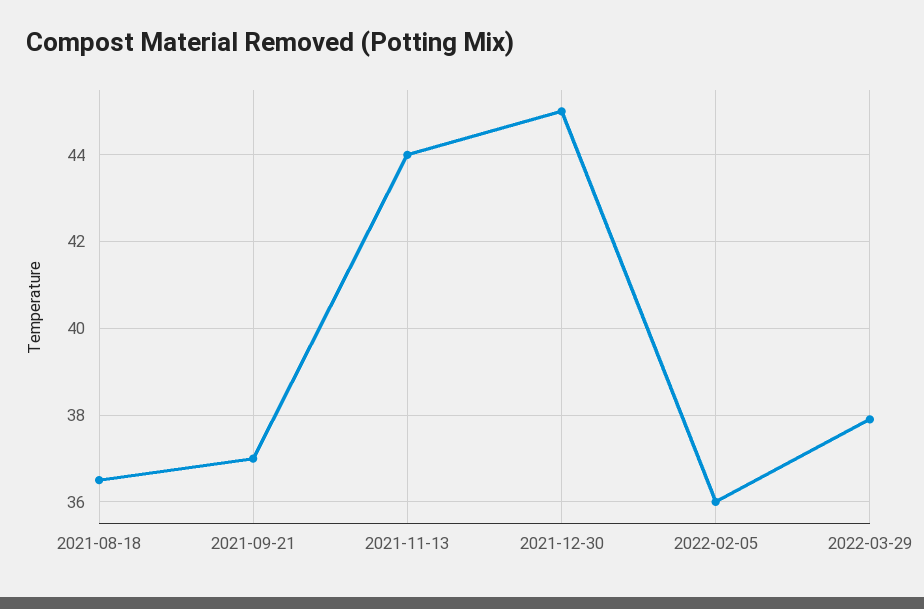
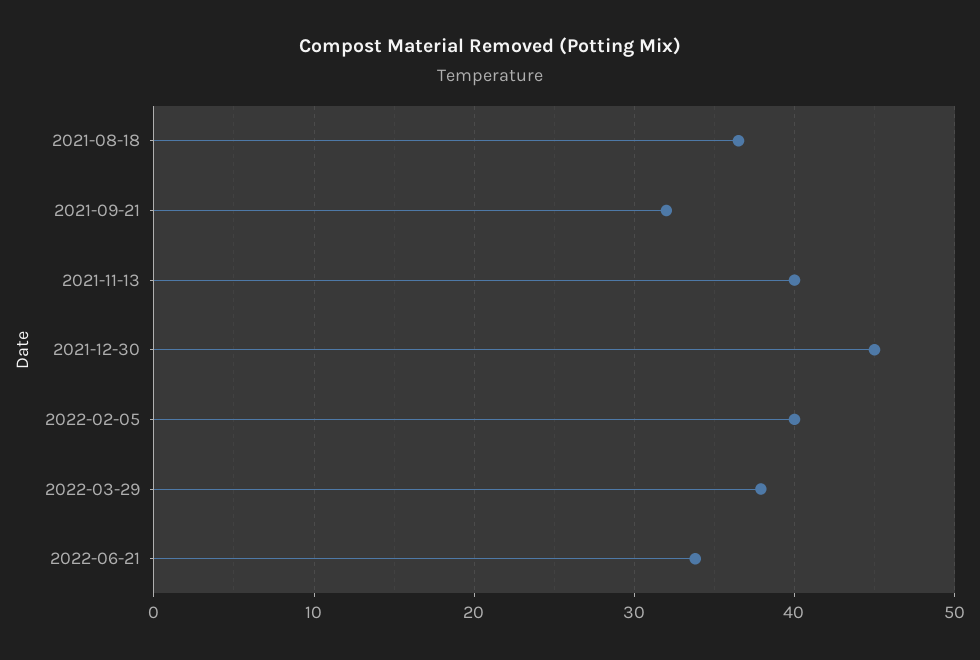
2021-09-21: 37 -> 32
2021-11-13: 44 -> 40
2022-02-05: 36 -> 40
2022-06-21: none -> 34

